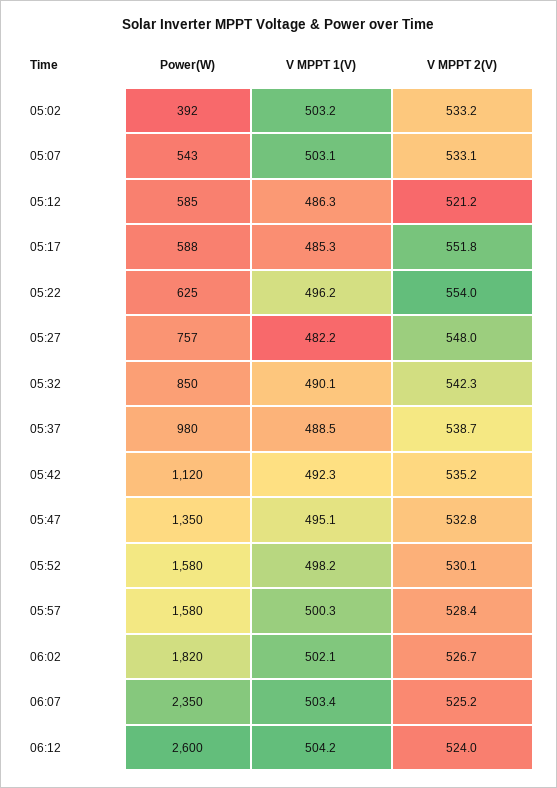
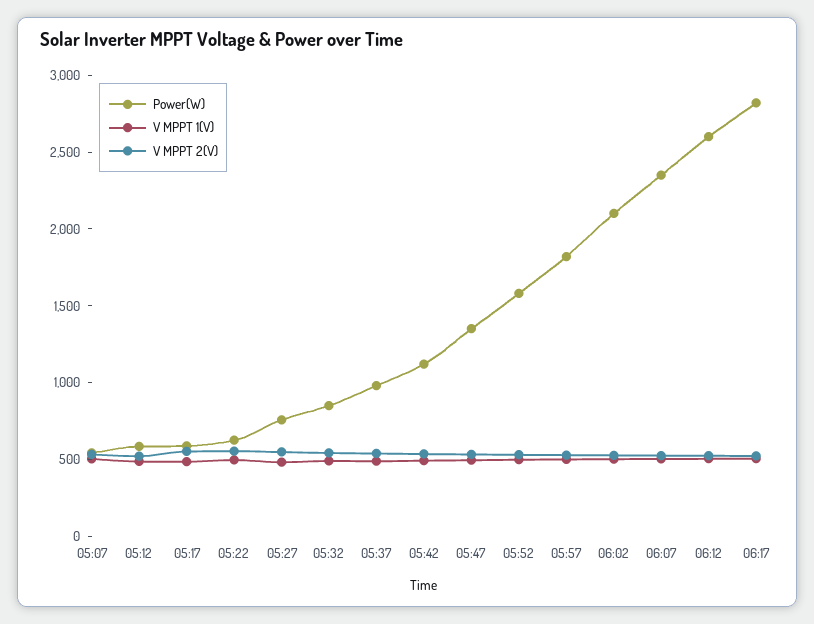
Power(W), 05:02: 392 -> none
V MPPT 1(V), 05:02: 503.2 -> none
V MPPT 2(V), 05:02: 533.2 -> none
Power(W), 05:57: 1580 -> 1800
Power(W), 06:02: 1820 -> 2100
Power(W), 06:17: none -> 2800
V MPPT 1(V), 06:17: none -> 500
V MPPT 2(V), 06:17: none -> 500

